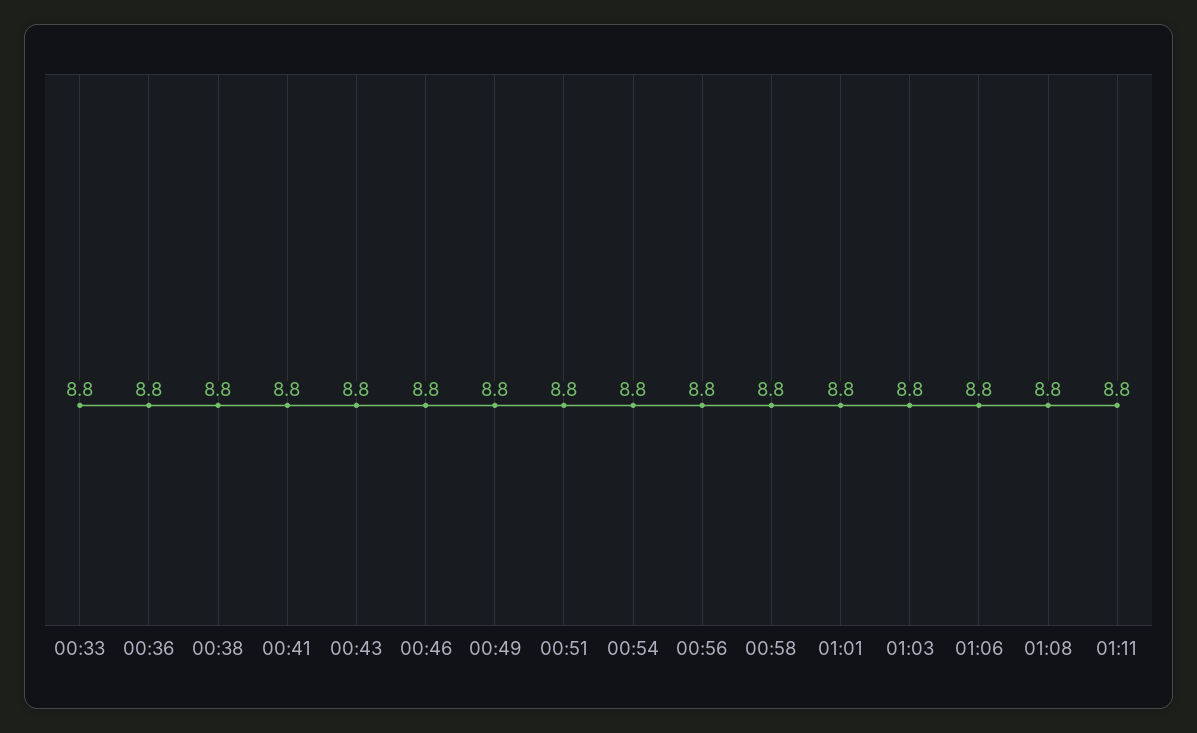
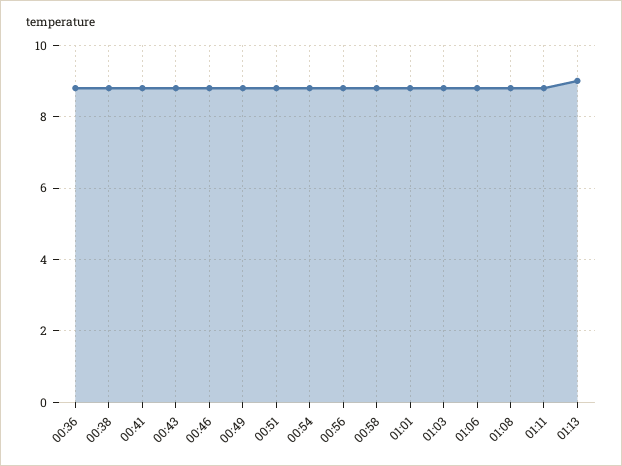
00:33: 8.8 -> none
01:13: none -> 9

